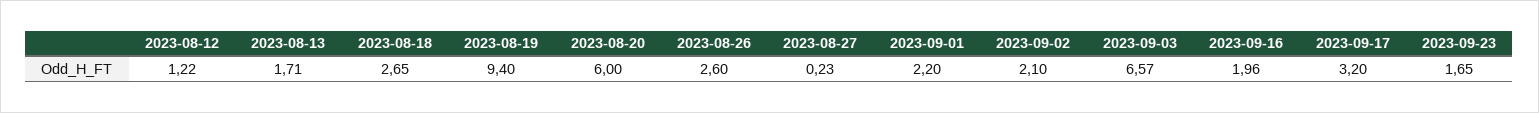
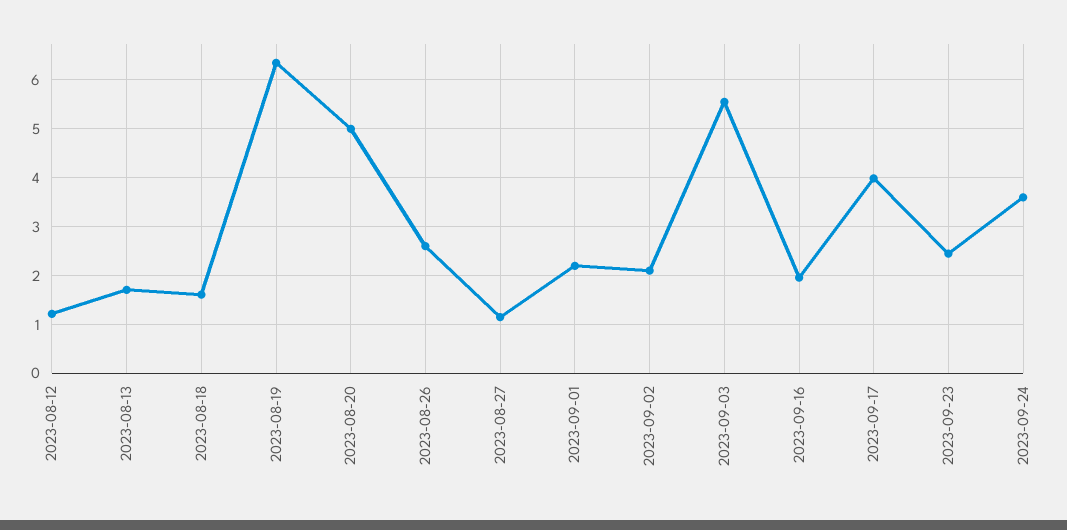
2023-08-18: 2.65 -> 1.6
2023-08-19: 9.4 -> 6.4
2023-08-20: 6 -> 5
2023-08-27: 0.23 -> 1.2
2023-09-03: 6.57 -> 5.6
2023-09-17: 3.2 -> 4
2023-09-23: 1.65 -> 2.4
2023-09-24: none -> 3.6

